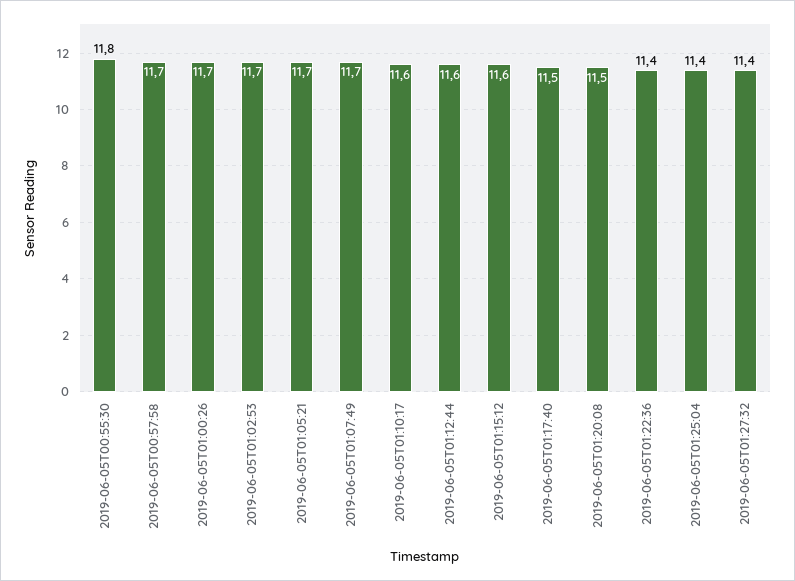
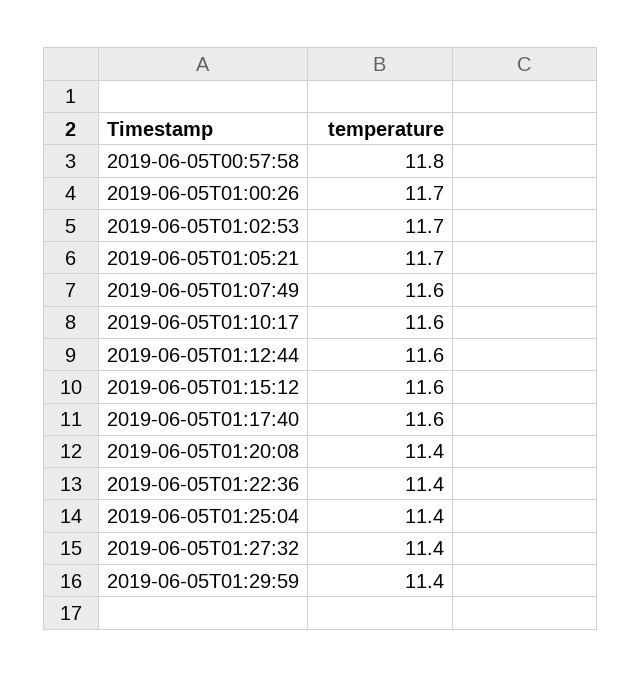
2019-06-05T00:55:30: 11.8 -> none
2019-06-05T00:57:58: 11.7 -> 11.8
2019-06-05T01:07:49: 11.7 -> 11.6
2019-06-05T01:17:40: 11.5 -> 11.6
2019-06-05T01:20:08: 11.5 -> 11.4
2019-06-05T01:29:59: none -> 11.4

